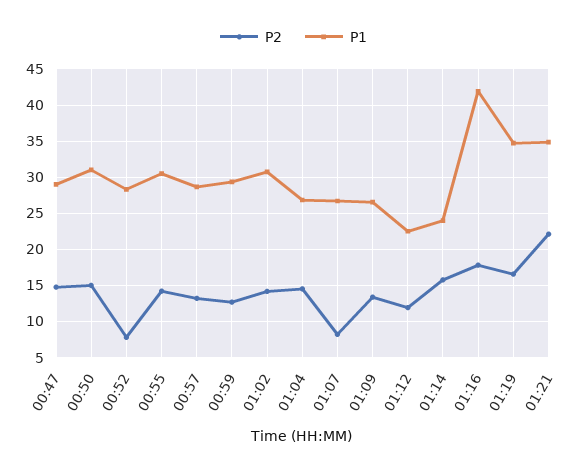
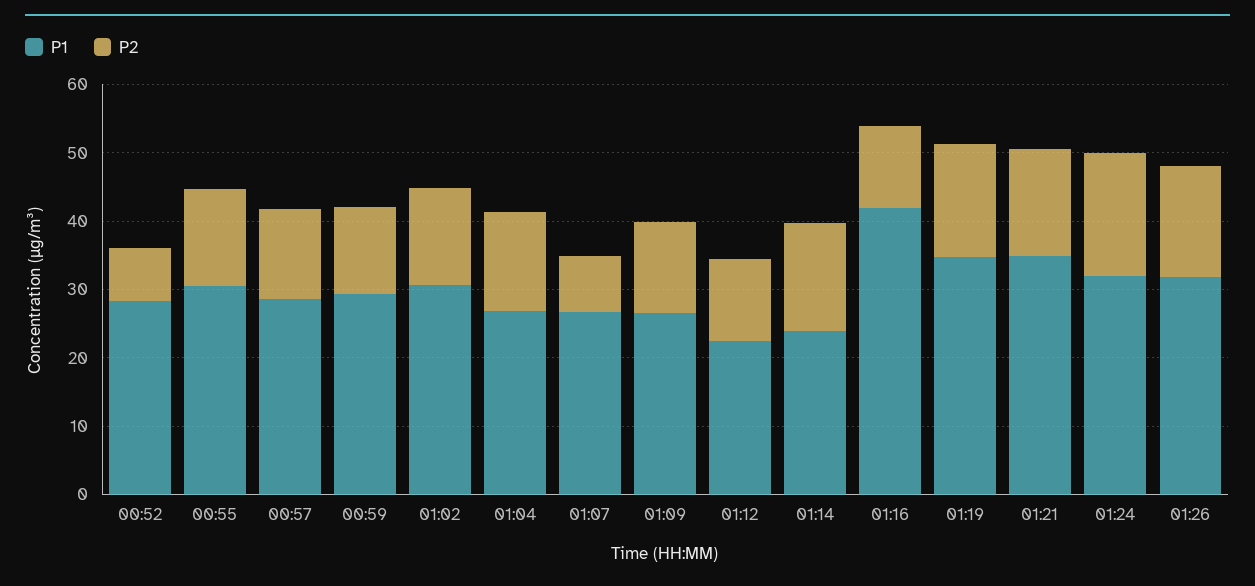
P2, 00:47: 15 -> none
P1, 00:47: 29 -> none
P2, 00:50: 15 -> none
P1, 00:50: 31 -> none
P2, 01:16: 18 -> 12
P2, 01:21: 22 -> 16
P1, 01:24: none -> 32
P2, 01:24: none -> 18
P1, 01:26: none -> 32
P2, 01:26: none -> 16

